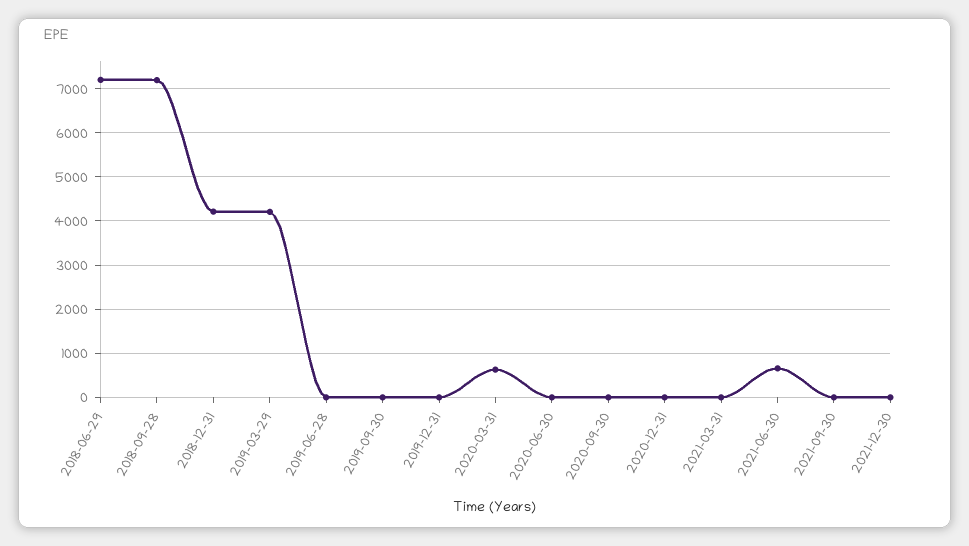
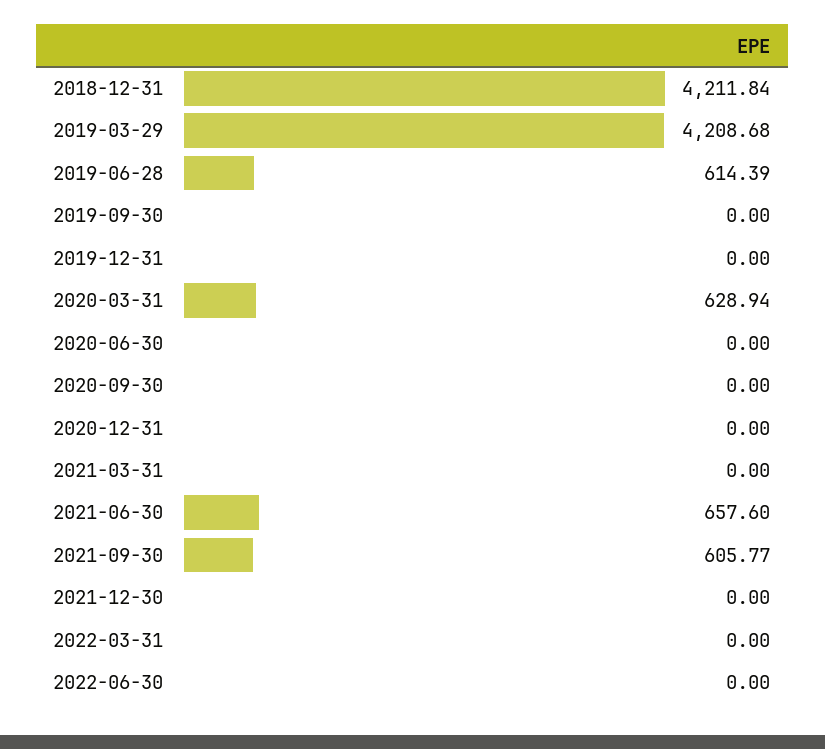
2018-06-29: 7200 -> none
2018-09-28: 7200 -> none
2019-06-28: 0 -> 614.39
2021-09-30: 0 -> 605.77
2022-03-31: none -> 0
2022-06-30: none -> 0

